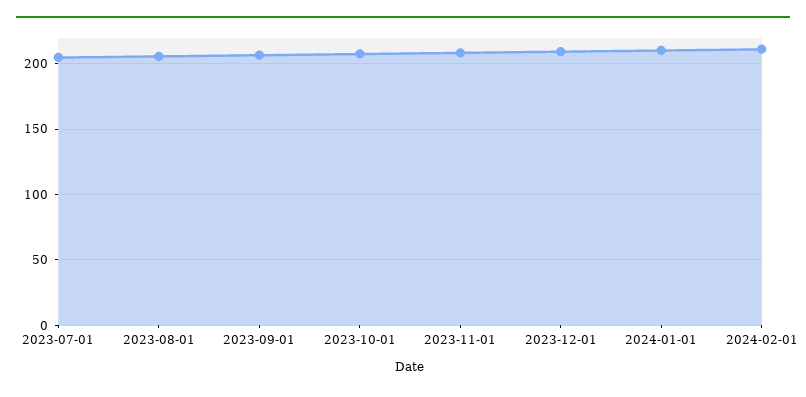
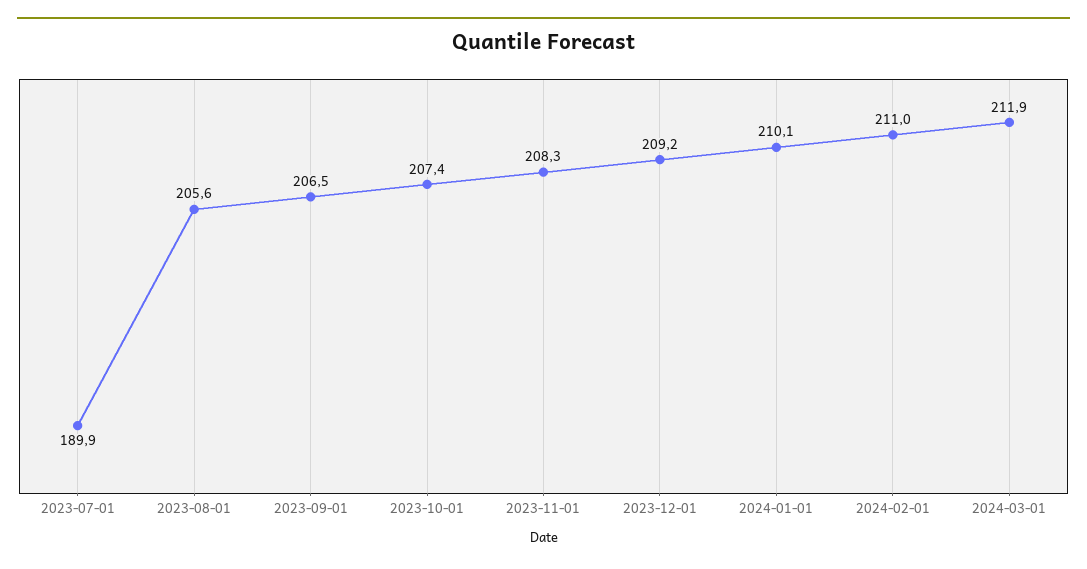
2023-07-01: 205 -> 189.9
2024-03-01: none -> 211.9

